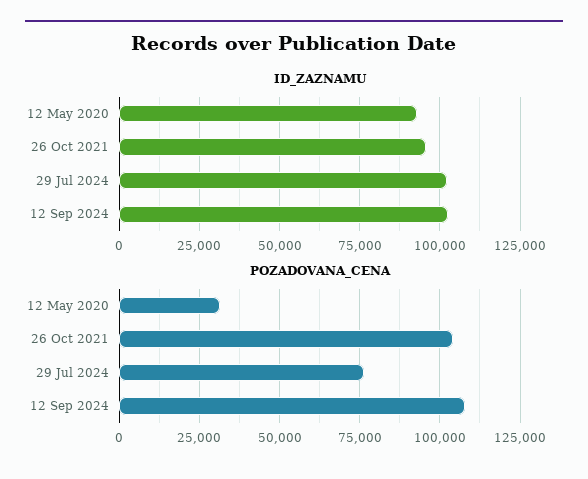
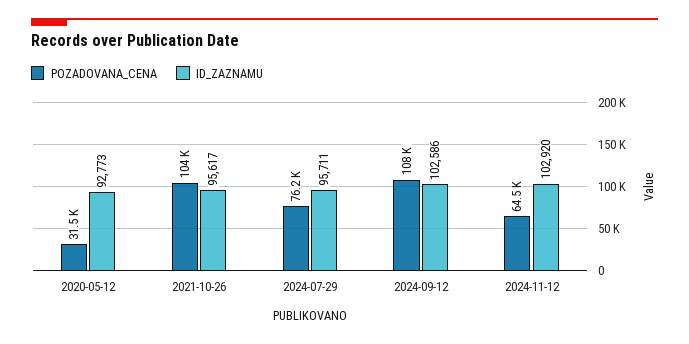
ID_ZAZNAMU, 29 Jul 2024: 102500 -> 95711
POZADOVANA_CENA, 2024-11-12: none -> 64500
ID_ZAZNAMU, 2024-11-12: none -> 102920

